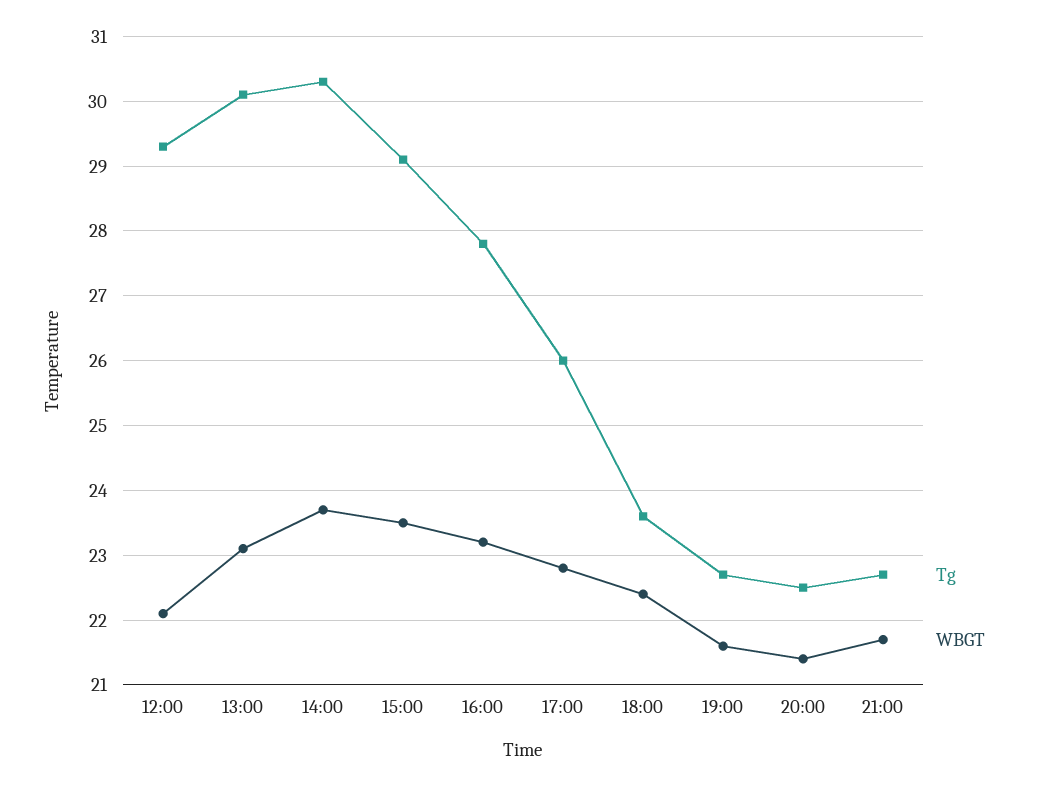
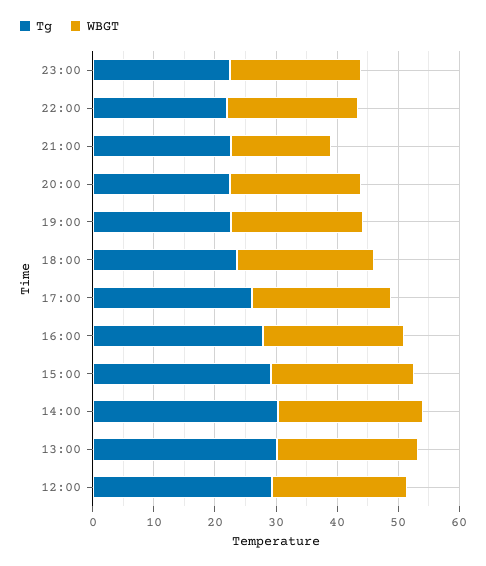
WBGT, 21:00: 21.7 -> 16
Tg, 23:00: none -> 22
WBGT, 23:00: none -> 22
Tg, 22:00: none -> 22
WBGT, 22:00: none -> 22

